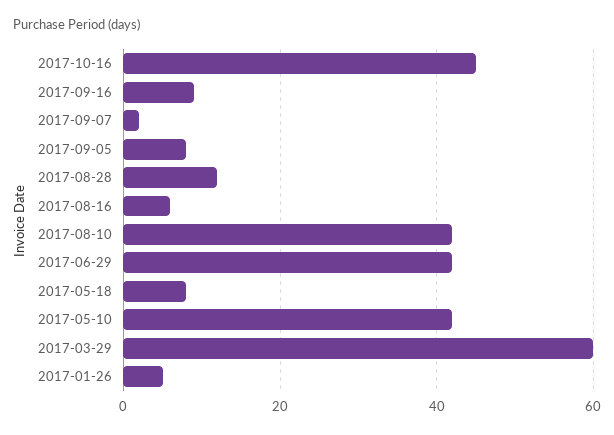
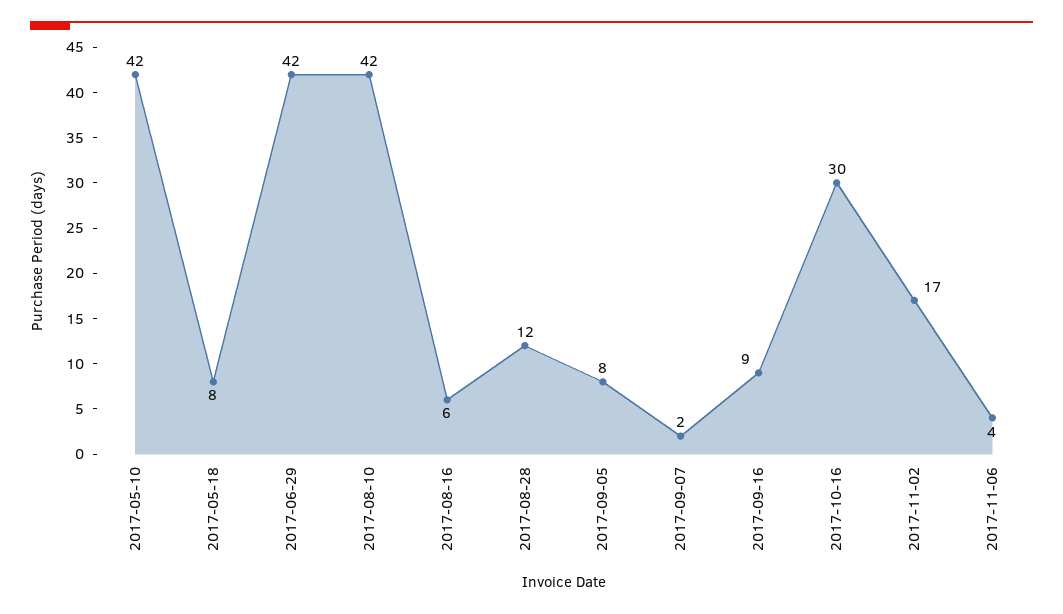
2017-10-16: 45 -> 30
2017-03-29: 60 -> none
2017-01-26: 5 -> none
2017-11-02: none -> 17
2017-11-06: none -> 4

